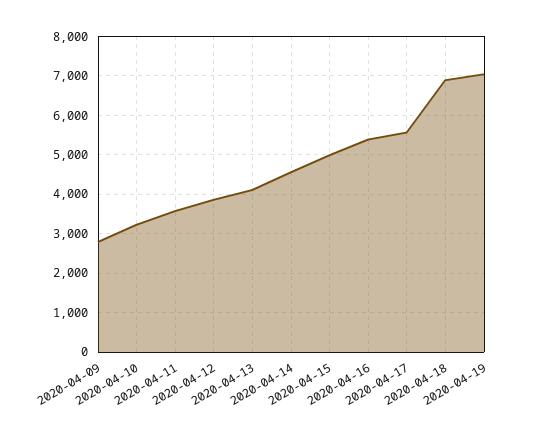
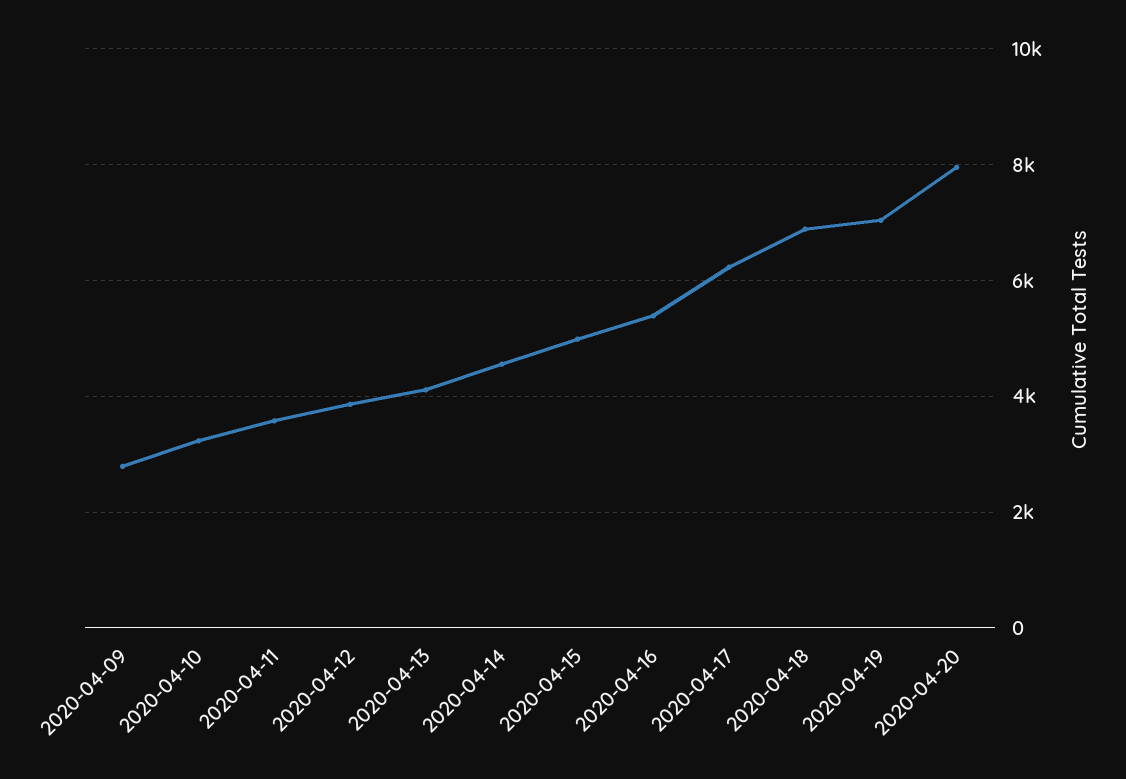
2020-04-17: 5600 -> 6200
2020-04-20: none -> 8000

